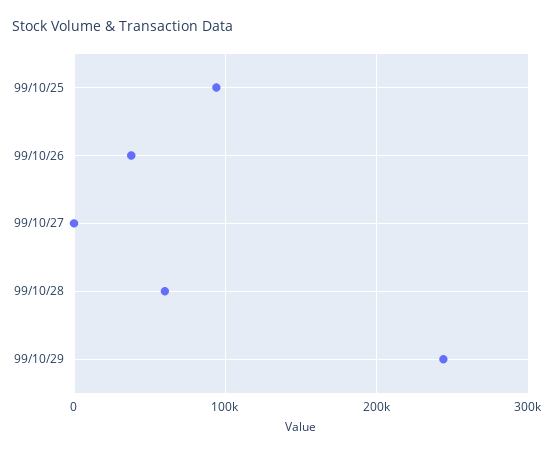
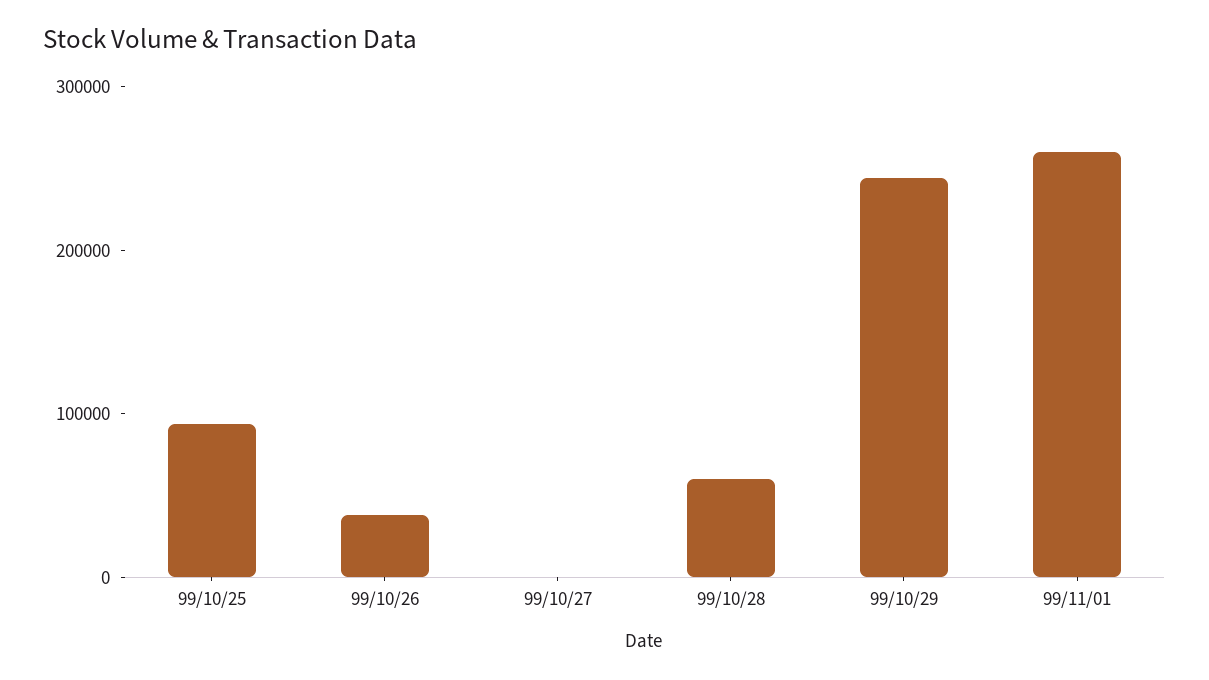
99/11/01: none -> 260000

